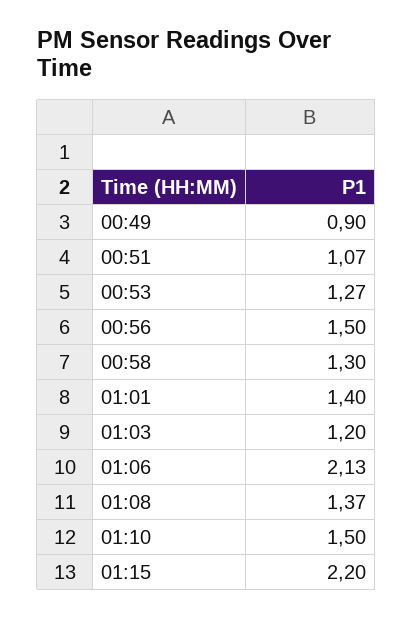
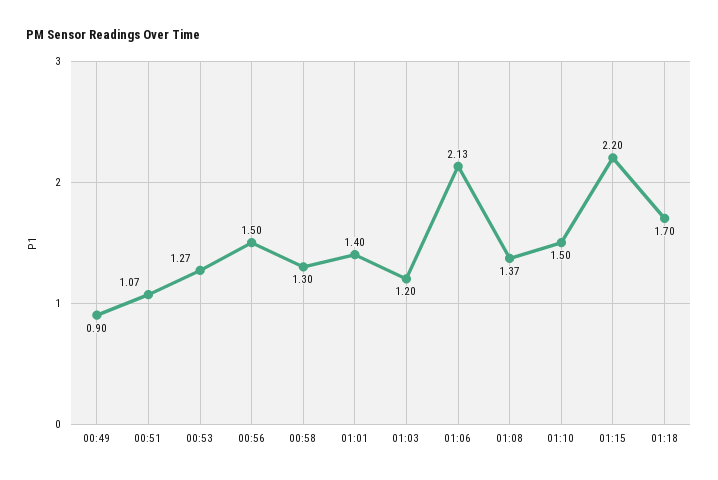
01:18: none -> 1.7

